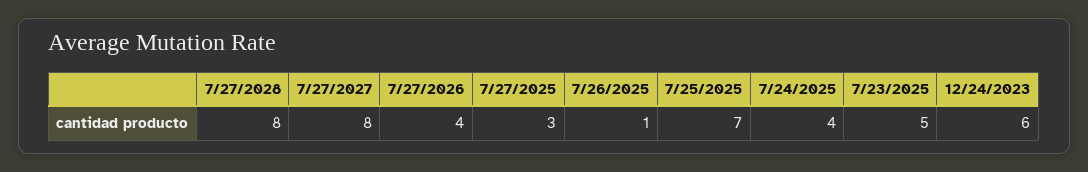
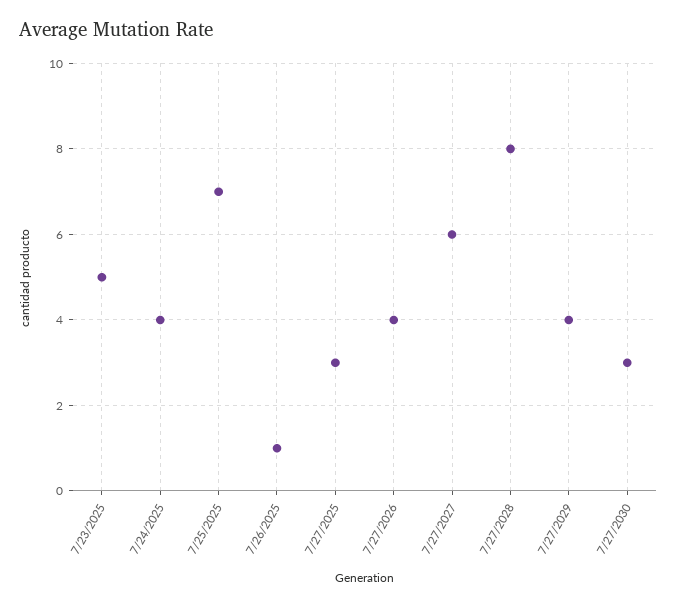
7/27/2027: 8 -> 6
12/24/2023: 6 -> none
7/27/2029: none -> 4
7/27/2030: none -> 3

